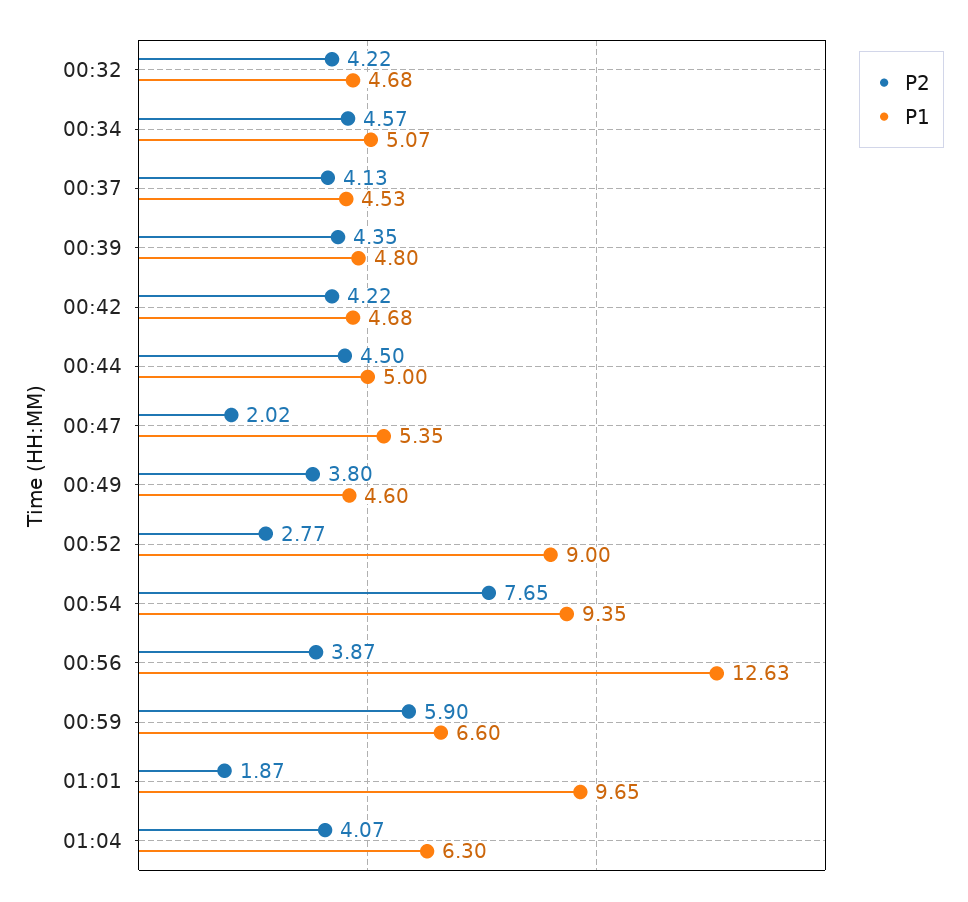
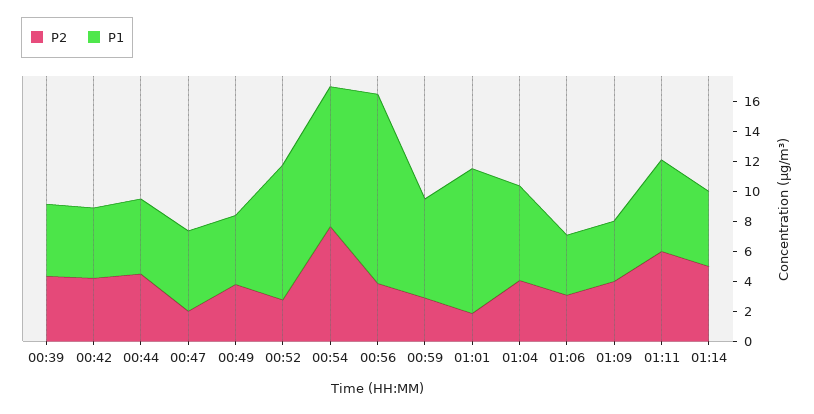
P2, 00:32: 4.22 -> none
P1, 00:32: 4.68 -> none
P2, 00:34: 4.57 -> none
P1, 00:34: 5.07 -> none
P2, 00:37: 4.13 -> none
P1, 00:37: 4.53 -> none
P2, 00:59: 5.9 -> 3
P2, 01:06: none -> 3
P1, 01:06: none -> 4
P2, 01:09: none -> 4
P1, 01:09: none -> 4
P2, 01:11: none -> 6
P1, 01:11: none -> 6
P2, 01:14: none -> 5
P1, 01:14: none -> 5

